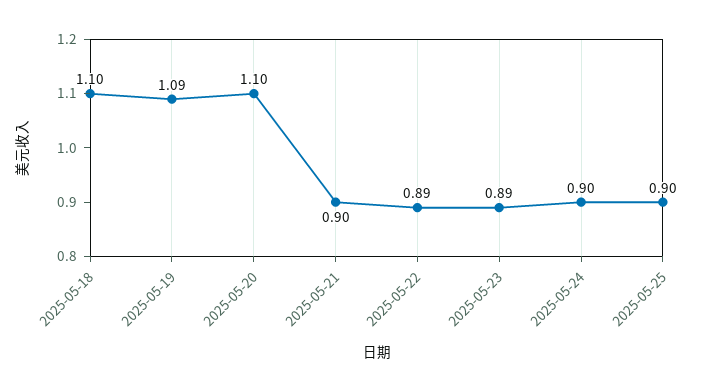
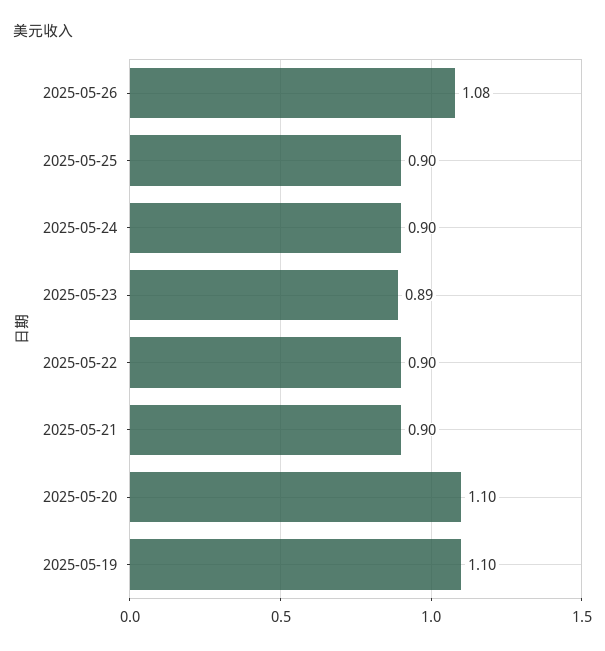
2025-05-18: 1.1 -> none
2025-05-19: 1.09 -> 1.1
2025-05-22: 0.89 -> 0.9
2025-05-26: none -> 1.08

